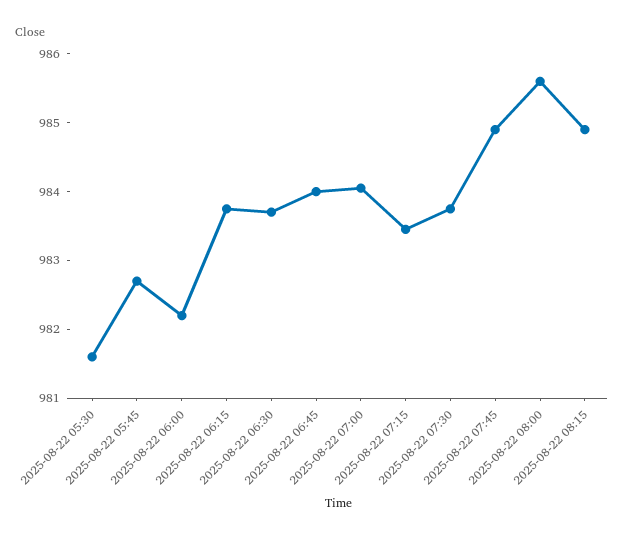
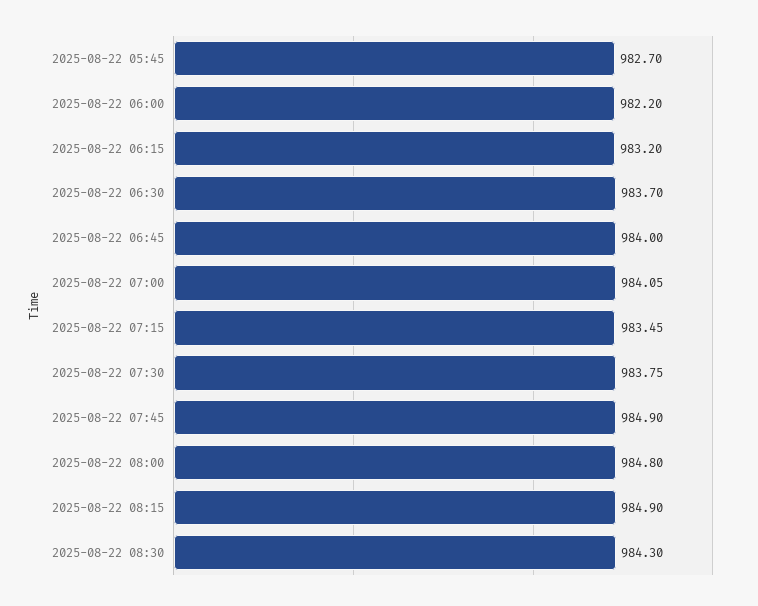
2025-08-22 05:30: 981.6 -> none
2025-08-22 06:15: 983.8 -> 983.2
2025-08-22 08:00: 985.6 -> 984.8
2025-08-22 08:30: none -> 984.3

